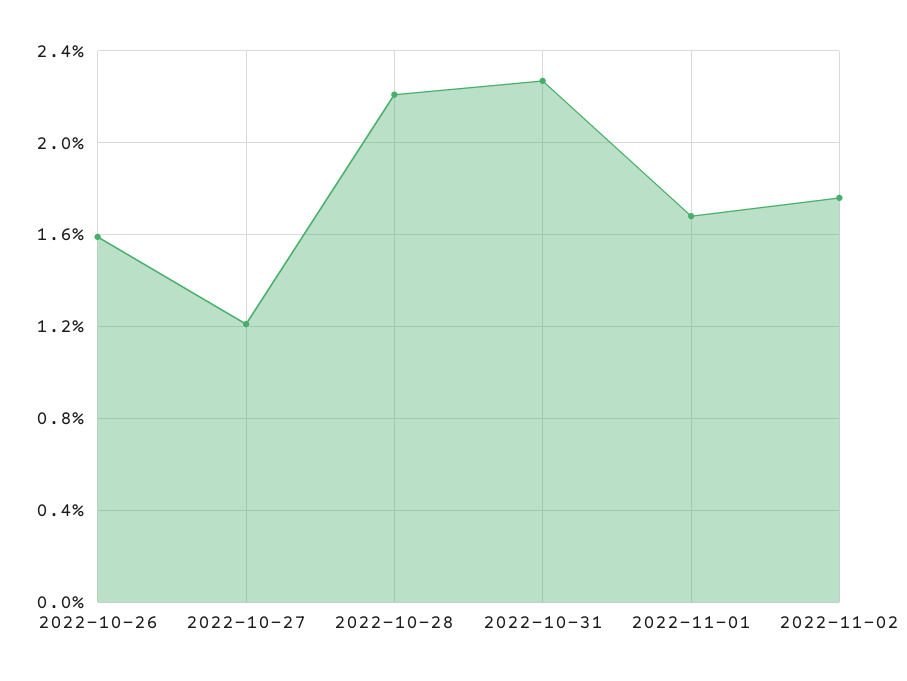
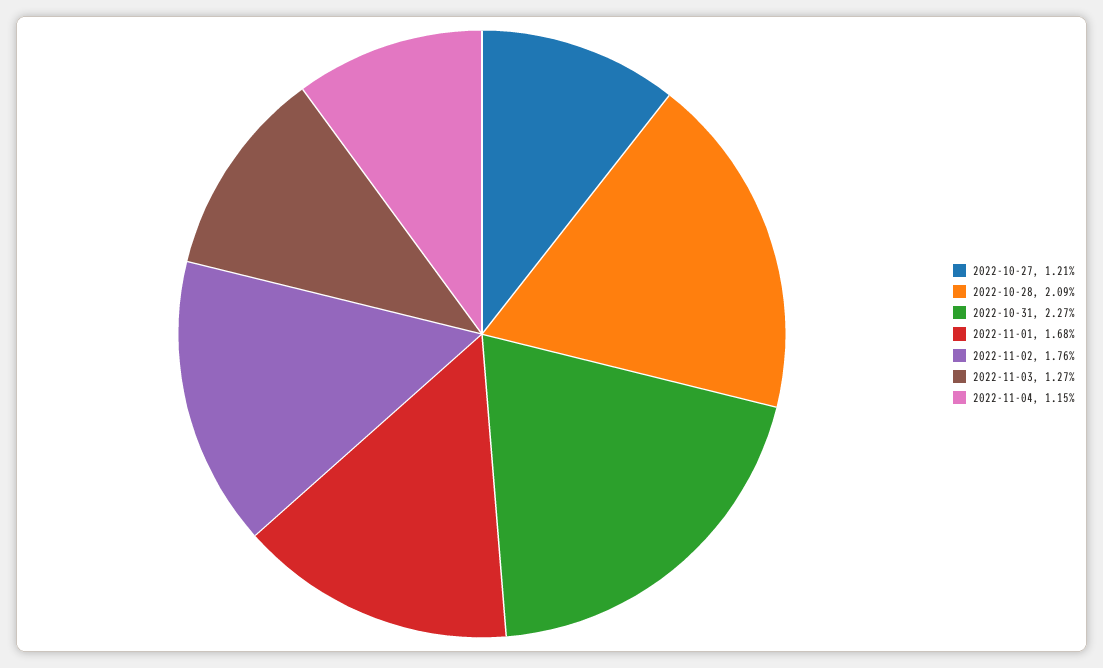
2022-10-26: 1.6 -> none
2022-10-28: 2.2 -> 2.09
2022-11-03: none -> 1.27
2022-11-04: none -> 1.15

